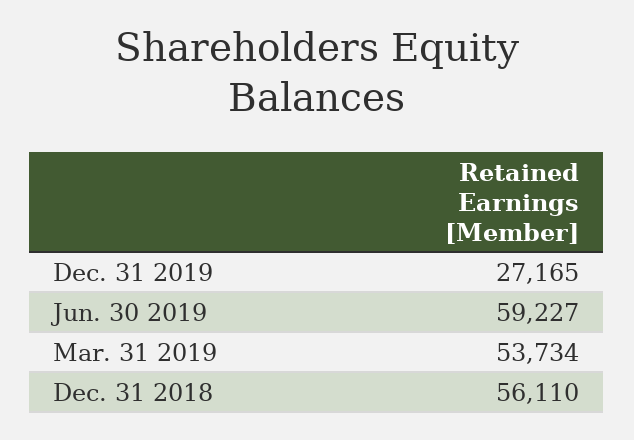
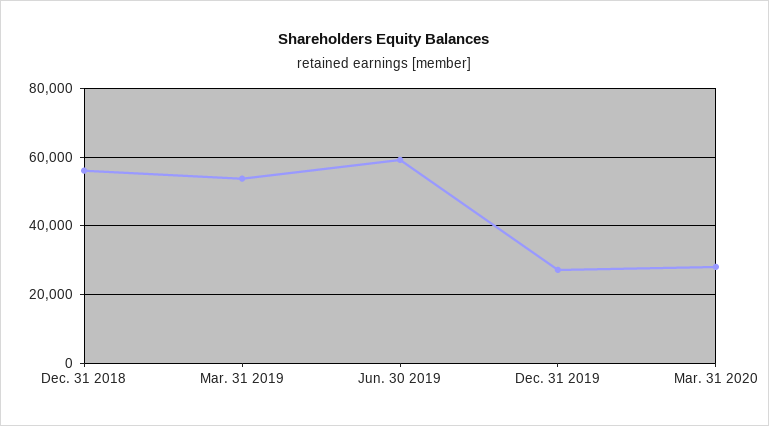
Mar. 31 2020: none -> 28000

